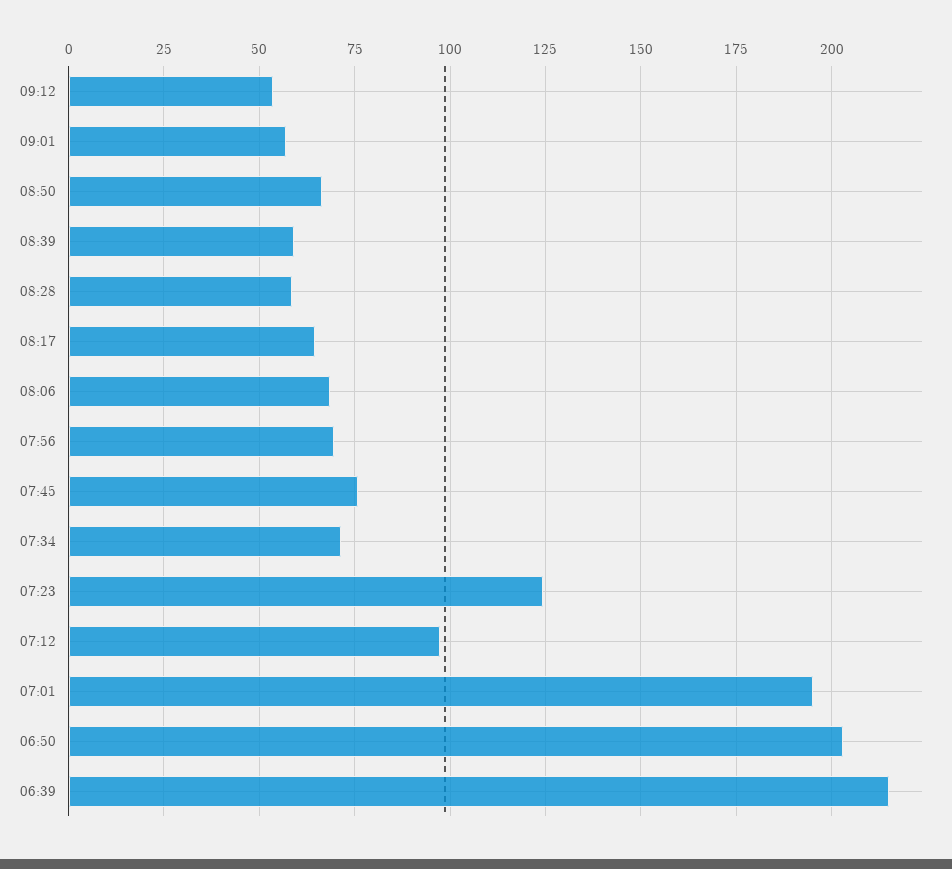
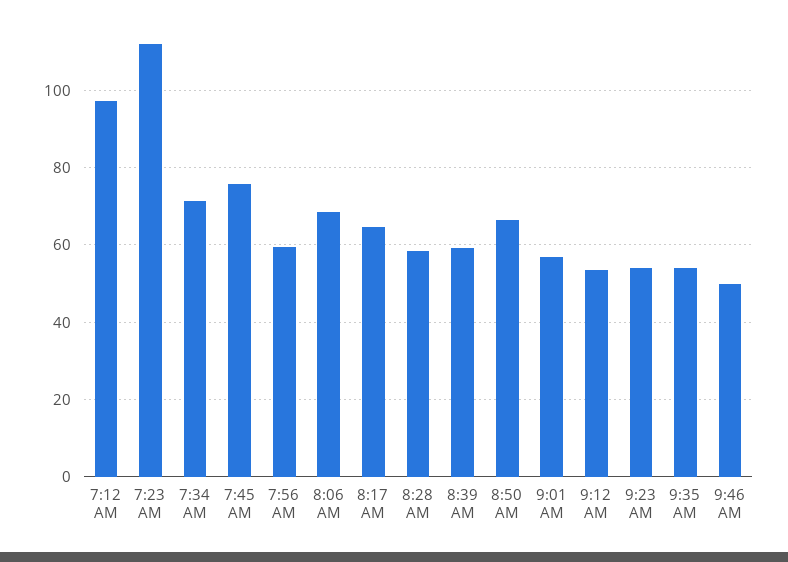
07:56: 70 -> 60
07:23: 125 -> 112
07:01: 195 -> none
06:50: 202.5 -> none
06:39: 215 -> none
9:23 AM: none -> 54
9:35 AM: none -> 54
9:46 AM: none -> 50

